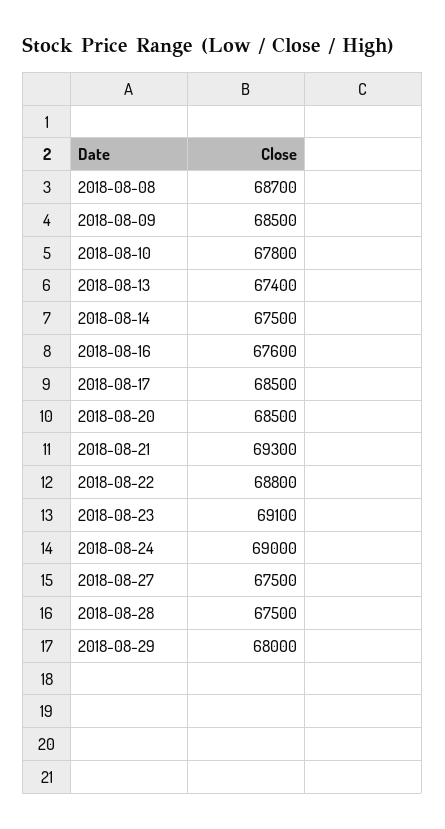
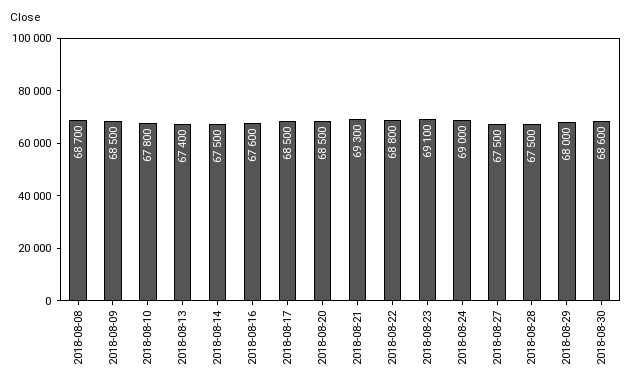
2018-08-30: none -> 68600

